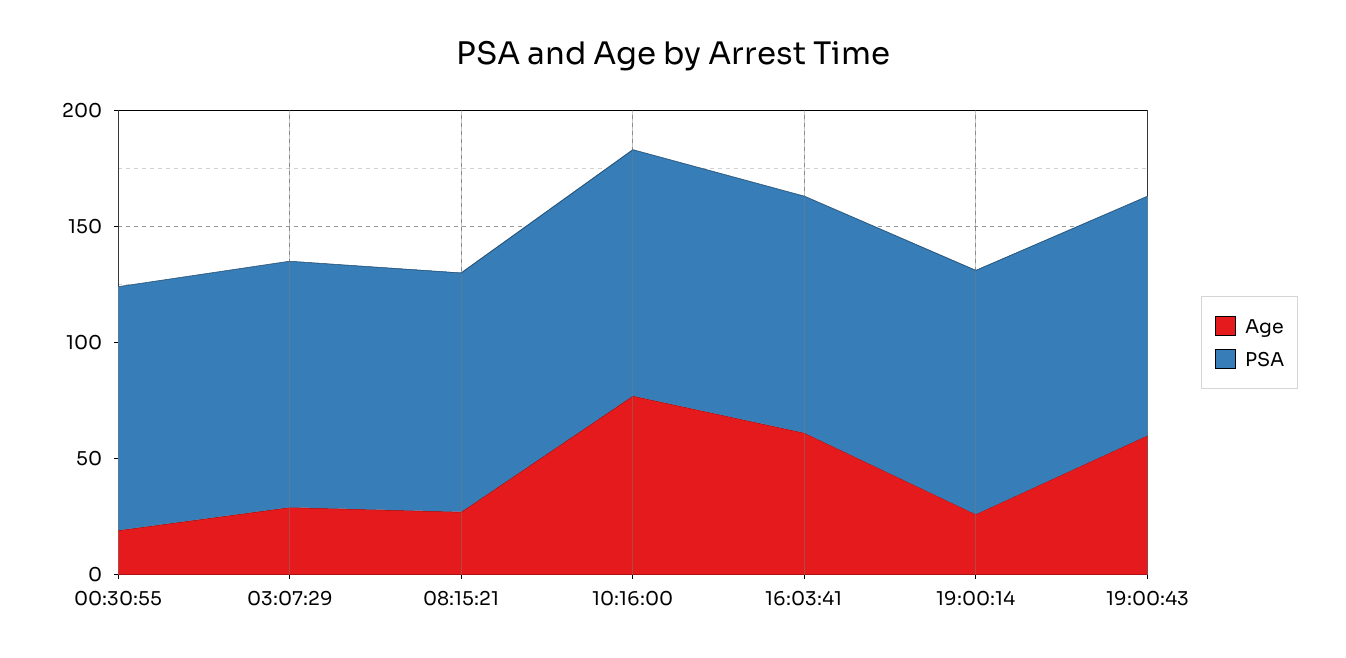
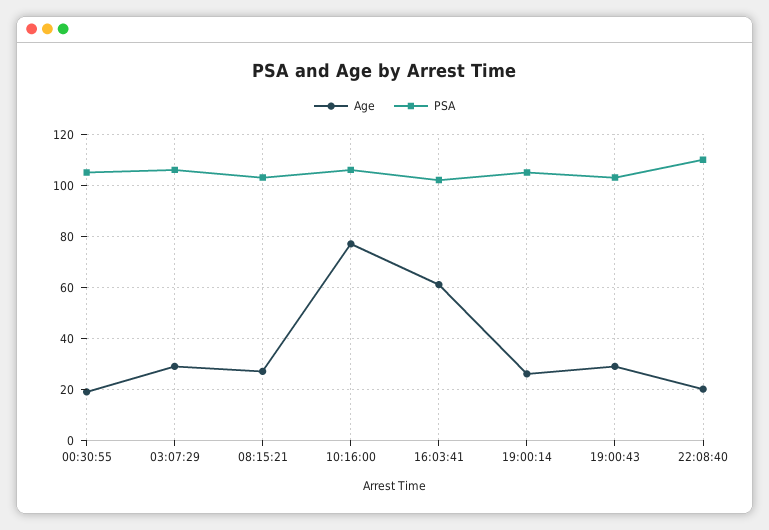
Age, 19:00:43: 60 -> 30
Age, 22:08:40: none -> 20
PSA, 22:08:40: none -> 110

